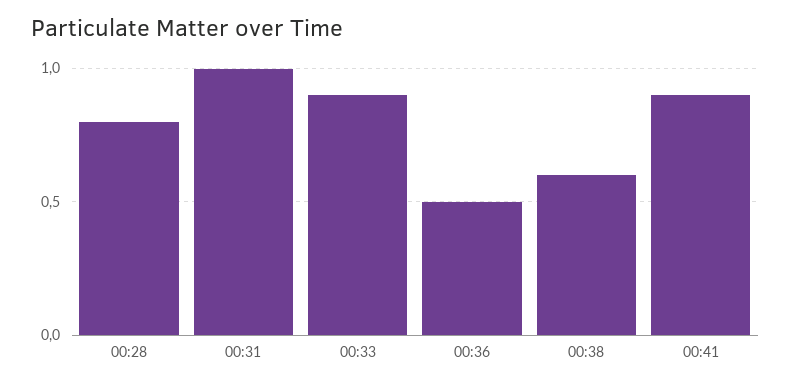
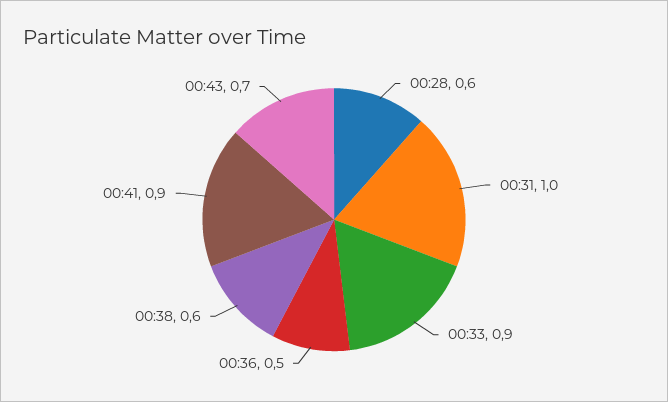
00:28: 0.8 -> 0.6
00:43: none -> 0.7

